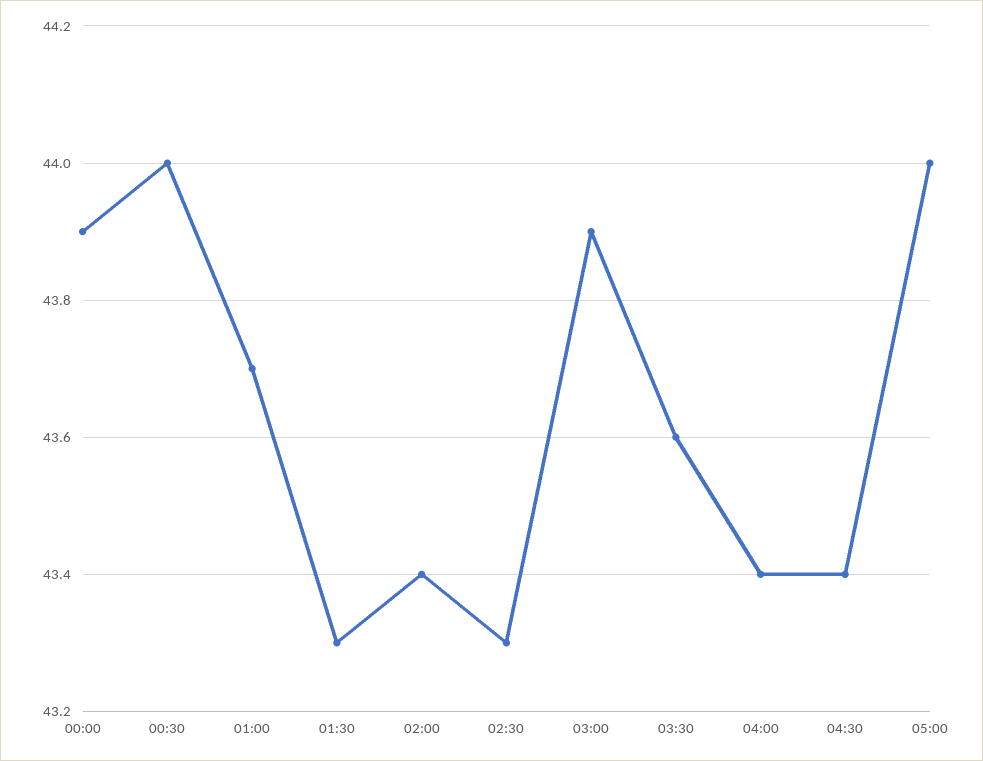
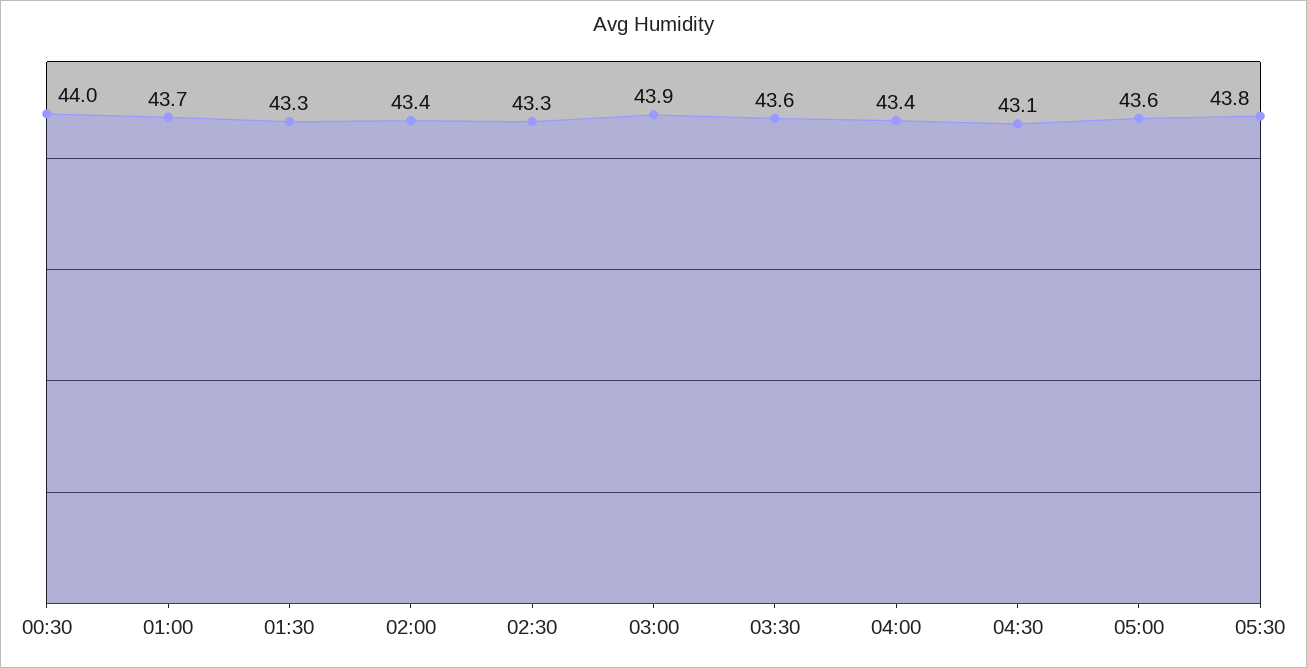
00:00: 43.9 -> none
04:30: 43.4 -> 43.1
05:00: 44 -> 43.6
05:30: none -> 43.8

